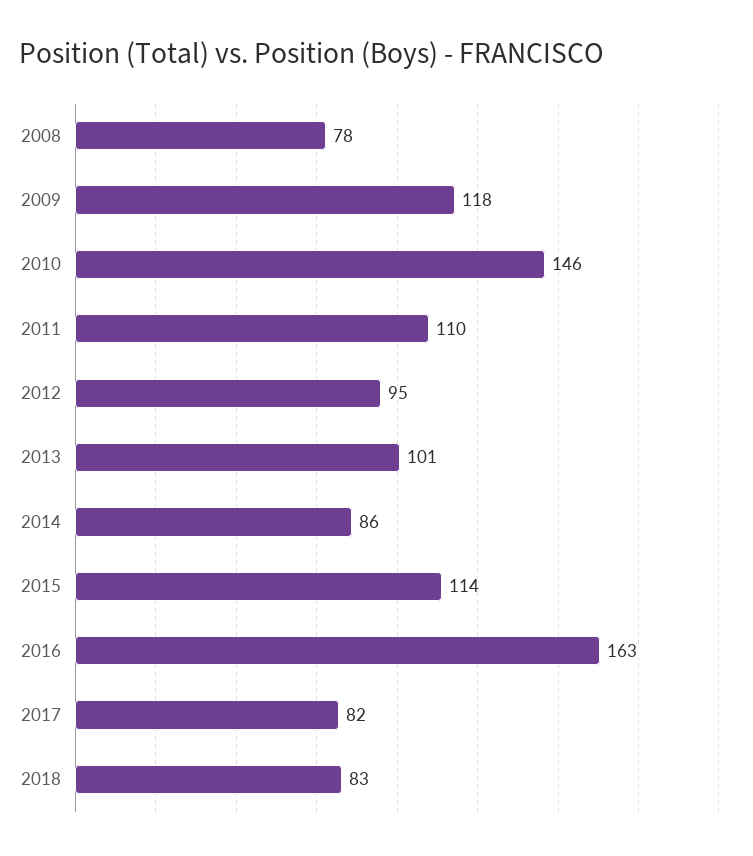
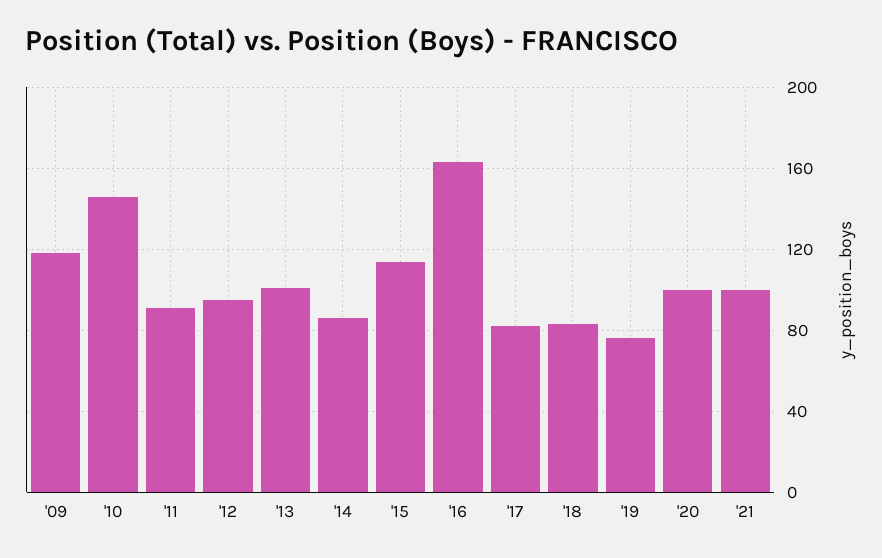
2008: 78 -> none
2011: 110 -> 90
'19: none -> 75
'20: none -> 100
'21: none -> 100

